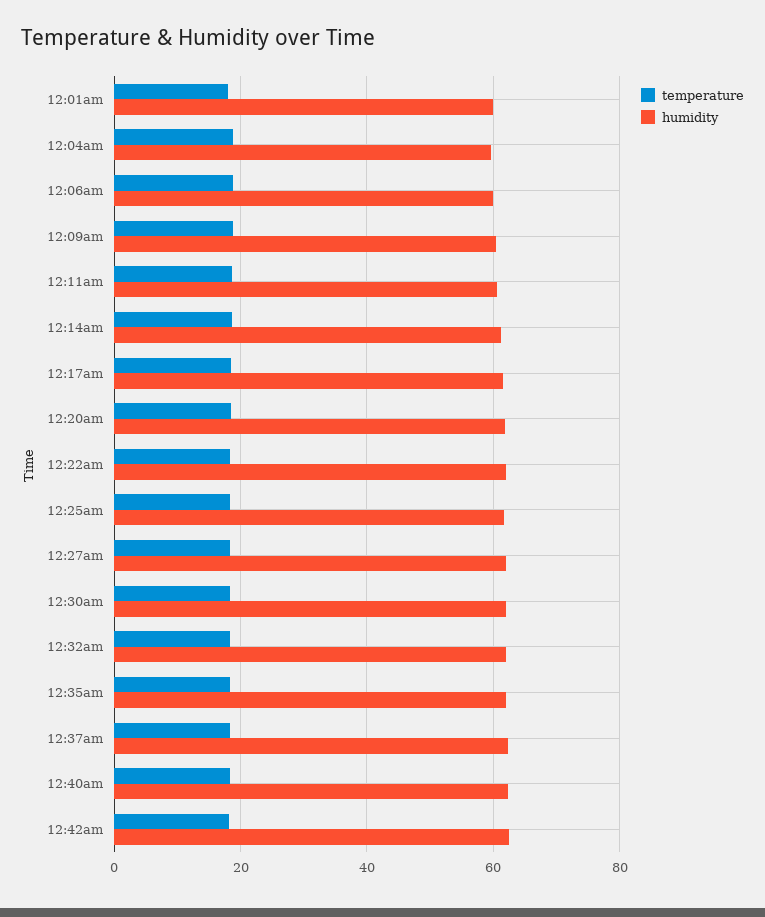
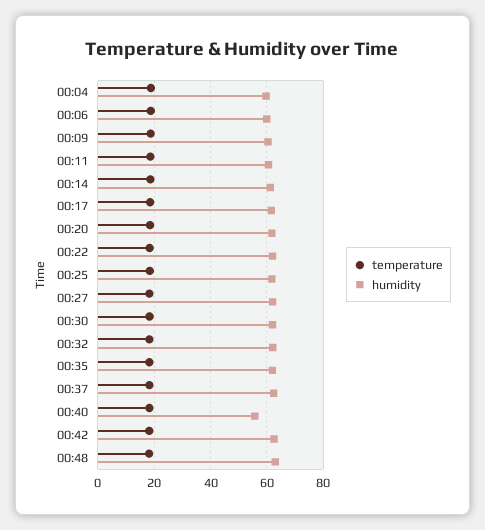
temperature, 12:01am: 18 -> none
humidity, 12:01am: 60 -> none
humidity, 12:40am: 62 -> 55
temperature, 00:48: none -> 17.5
humidity, 00:48: none -> 62.5

